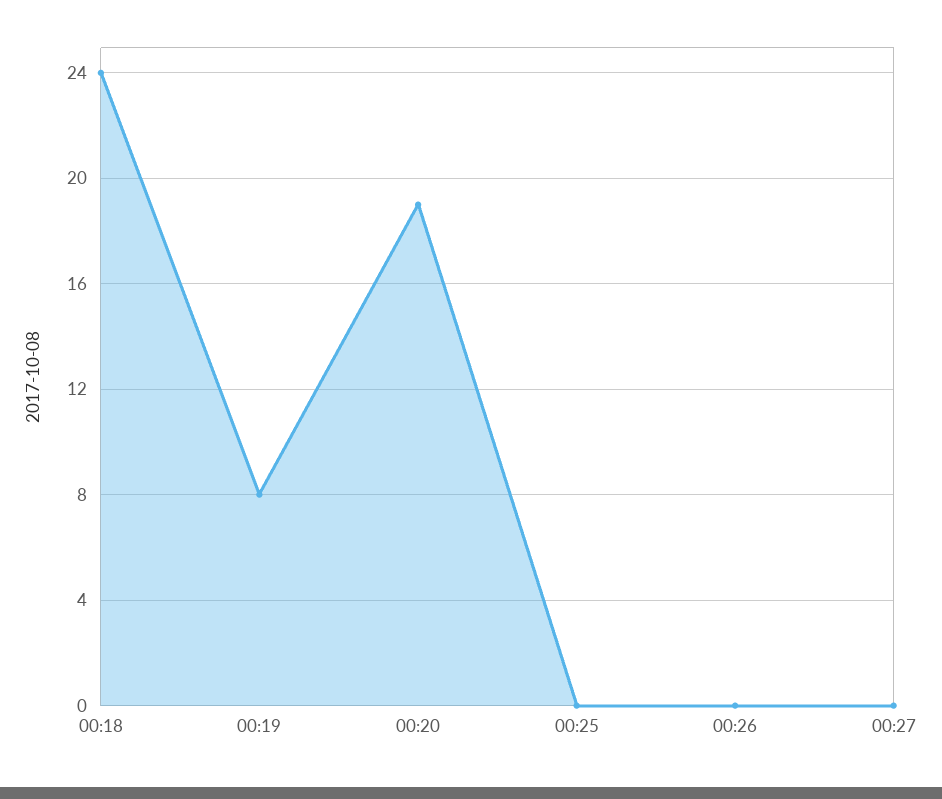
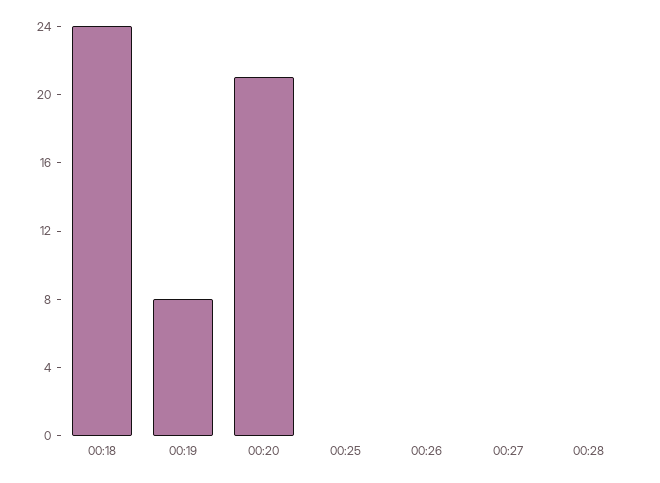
00:20: 19 -> 21
00:28: none -> 0

